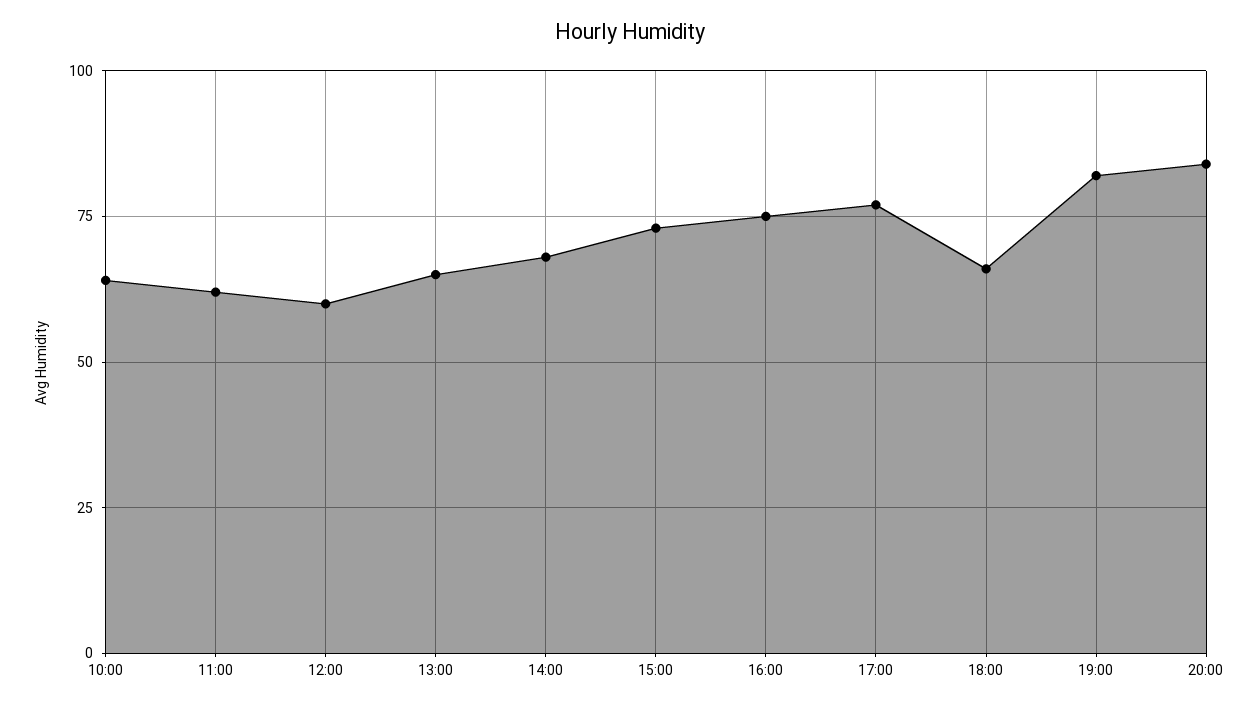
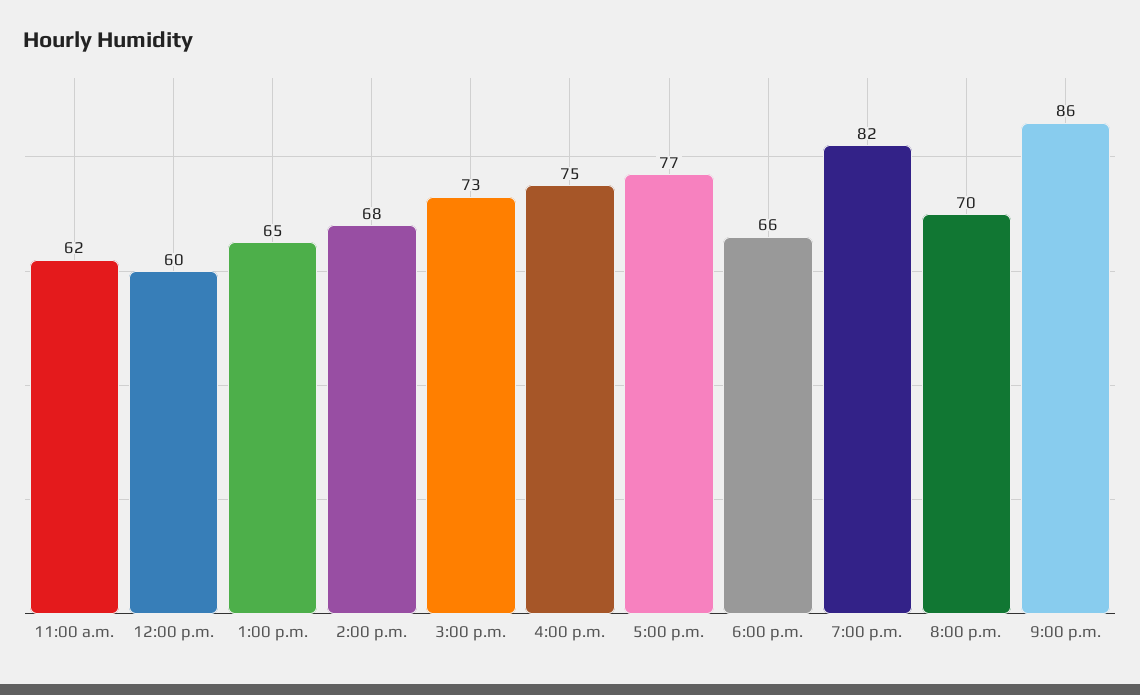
10:00: 65 -> none
20:00: 85 -> 70
9:00 p.m.: none -> 86

